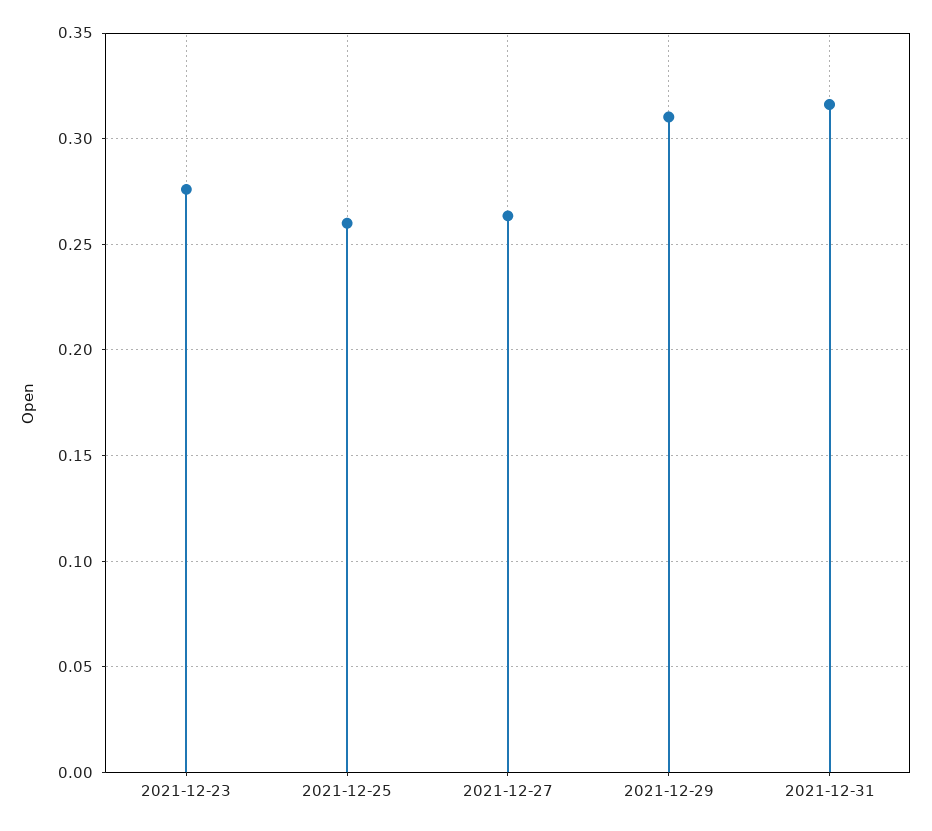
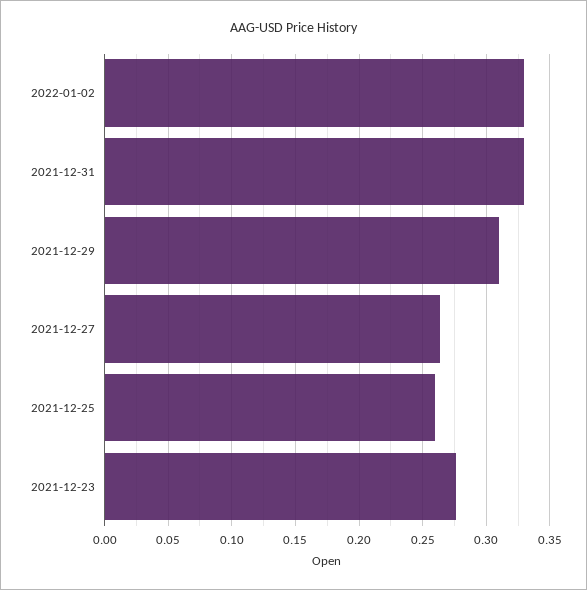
2021-12-31: 0.315 -> 0.33
2022-01-02: none -> 0.33

